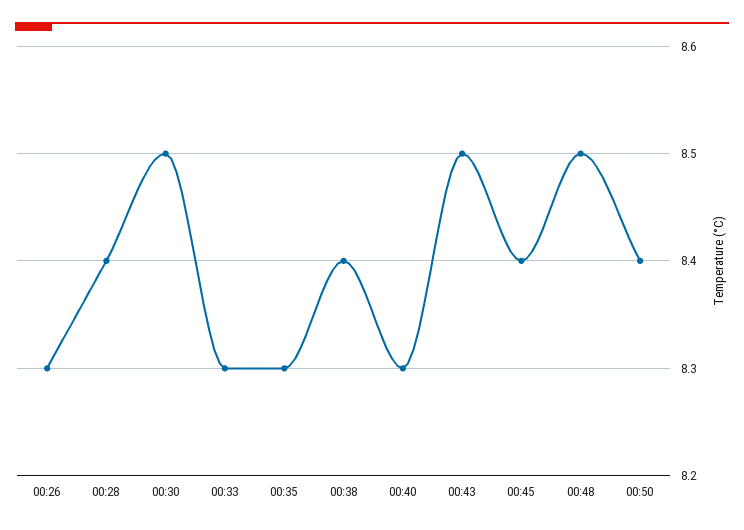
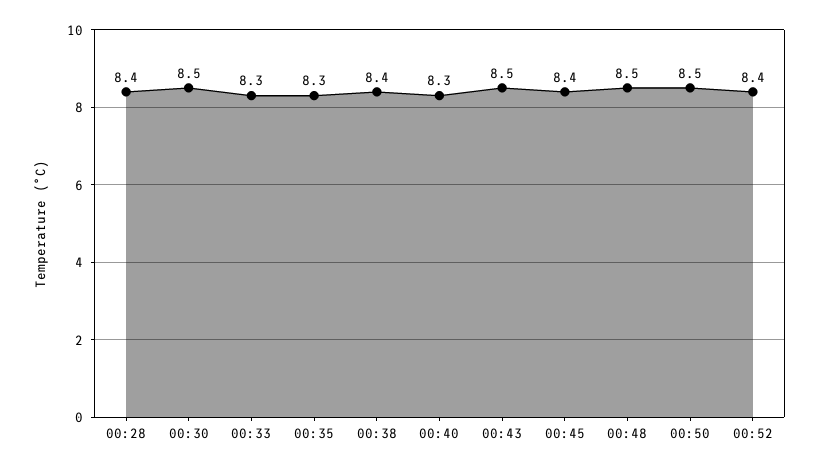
00:26: 8.3 -> none
00:50: 8.4 -> 8.5
00:52: none -> 8.4

